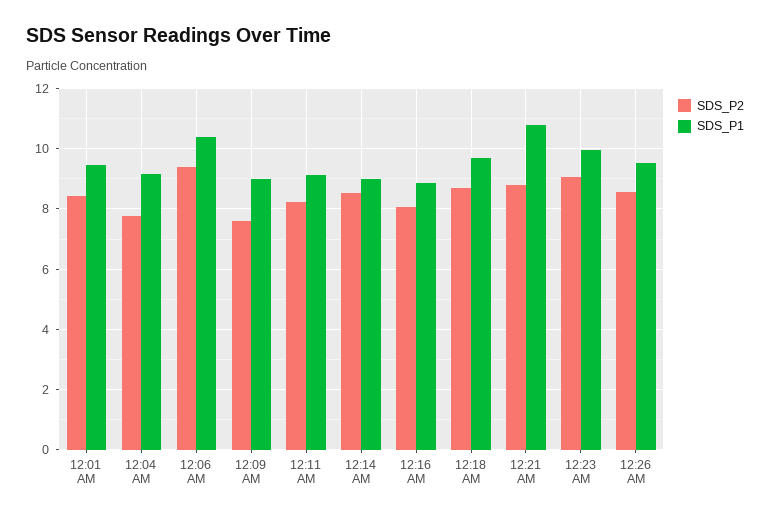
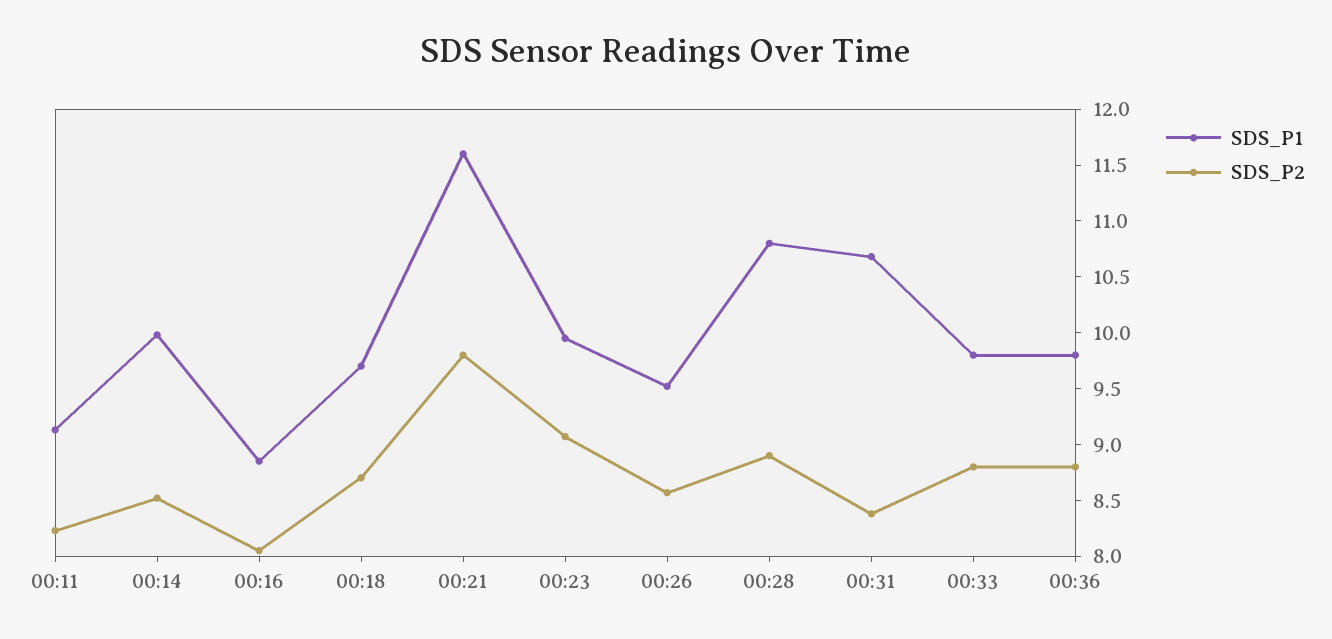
SDS_P2, 12:01 AM: 8.4 -> none
SDS_P1, 12:01 AM: 9.4 -> none
SDS_P2, 12:04 AM: 7.8 -> none
SDS_P1, 12:04 AM: 9.2 -> none
SDS_P2, 12:06 AM: 9.4 -> none
SDS_P1, 12:06 AM: 10.4 -> none
SDS_P2, 12:09 AM: 7.6 -> none
SDS_P1, 12:09 AM: 9 -> none
SDS_P1, 12:14 AM: 9 -> 10
SDS_P2, 12:21 AM: 8.8 -> 9.8
SDS_P1, 12:21 AM: 10.8 -> 11.6
SDS_P1, 00:28: none -> 10.8
SDS_P2, 00:28: none -> 8.9
SDS_P1, 00:31: none -> 10.7
SDS_P2, 00:31: none -> 8.4
SDS_P1, 00:33: none -> 9.8
SDS_P2, 00:33: none -> 8.8
SDS_P1, 00:36: none -> 9.8
SDS_P2, 00:36: none -> 8.8

